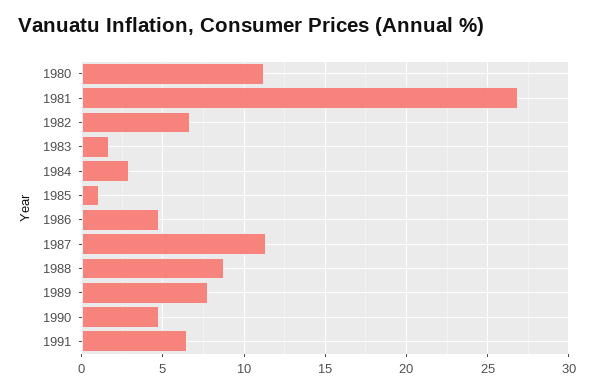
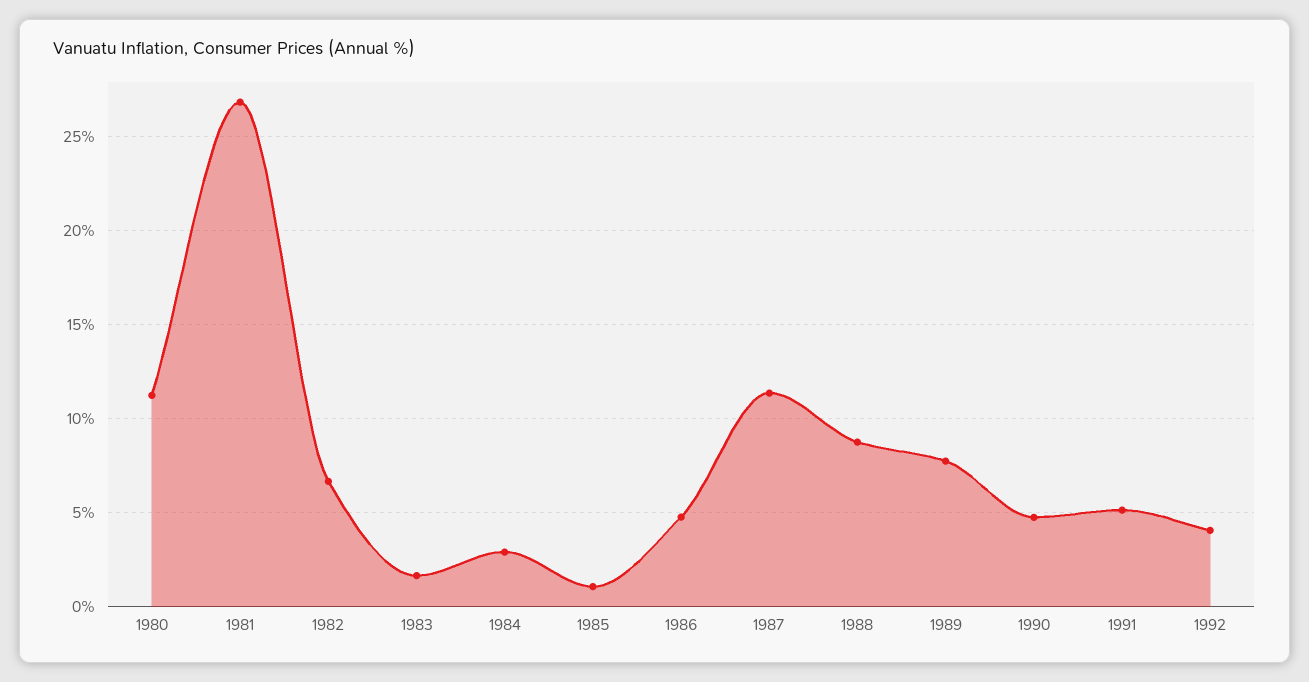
1991: 6.5 -> 5
1992: none -> 4

